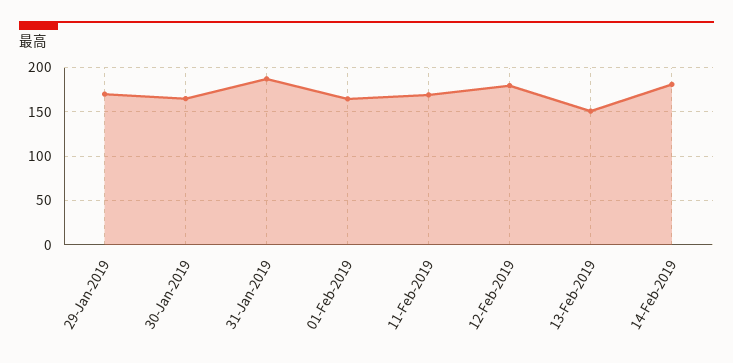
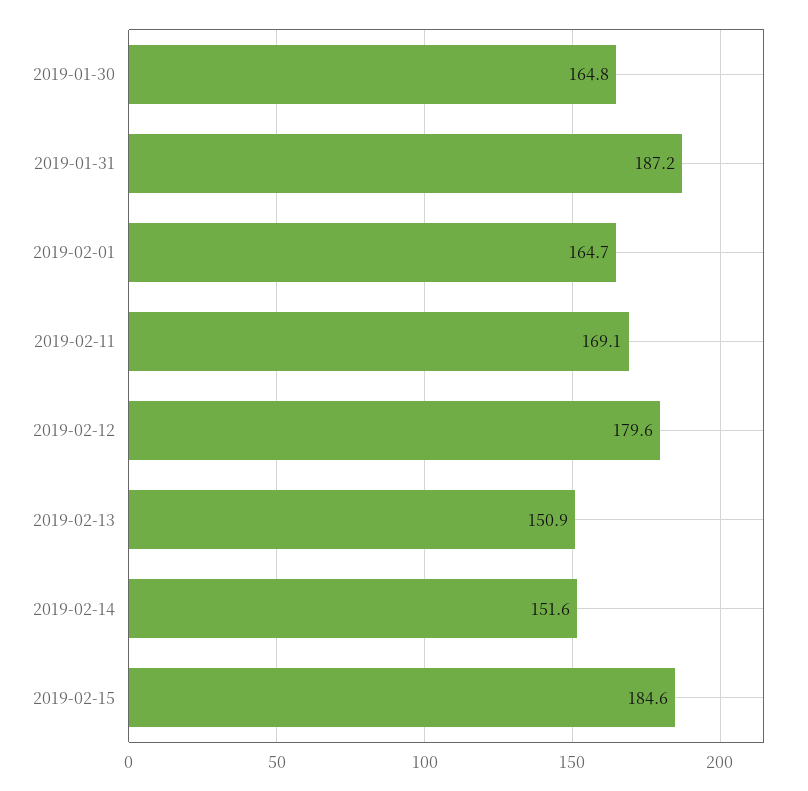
29-Jan-2019: 170 -> none
14-Feb-2019: 180 -> 151.6
2019-02-15: none -> 184.6

